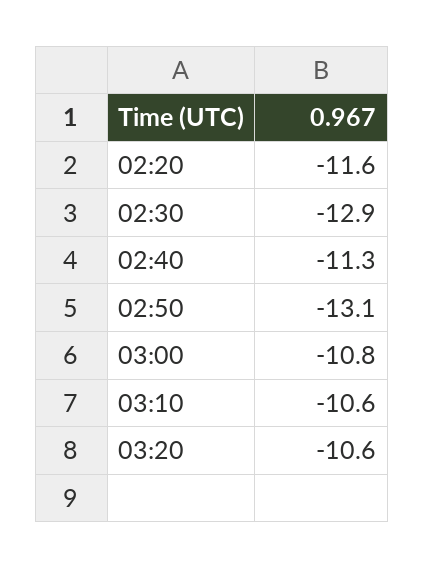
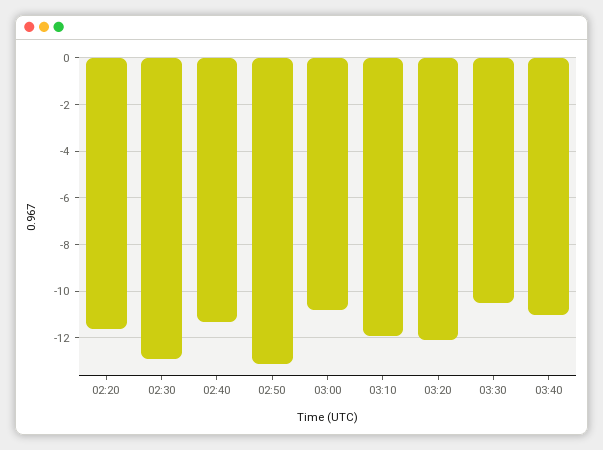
03:10: -10.6 -> -12
03:20: -10.6 -> -12
03:30: none -> -10.5
03:40: none -> -11

